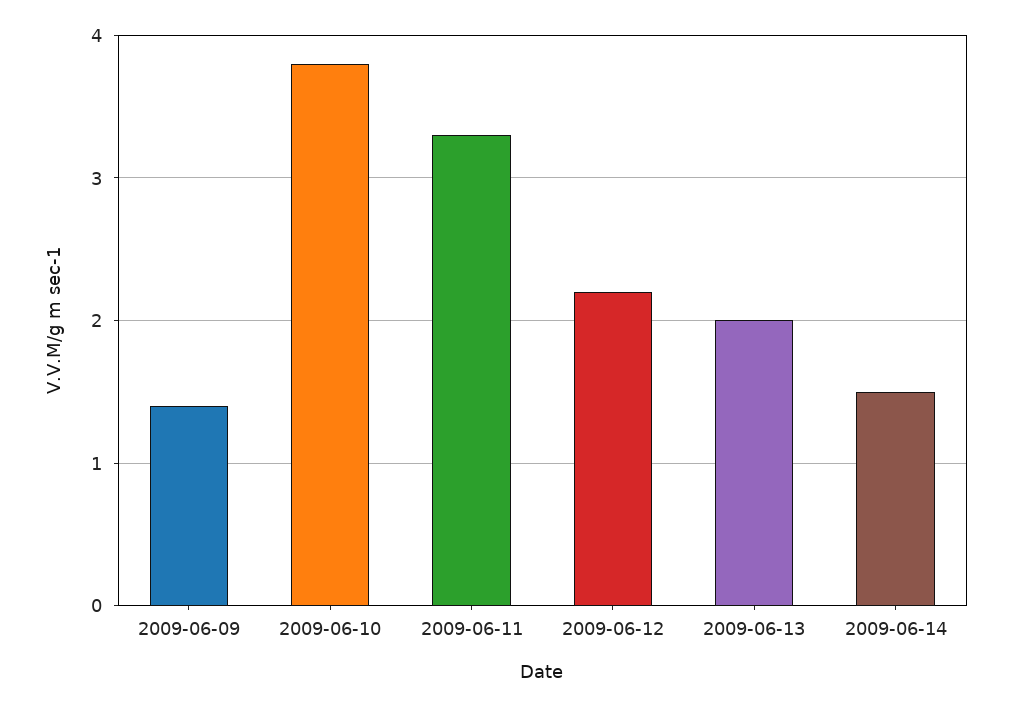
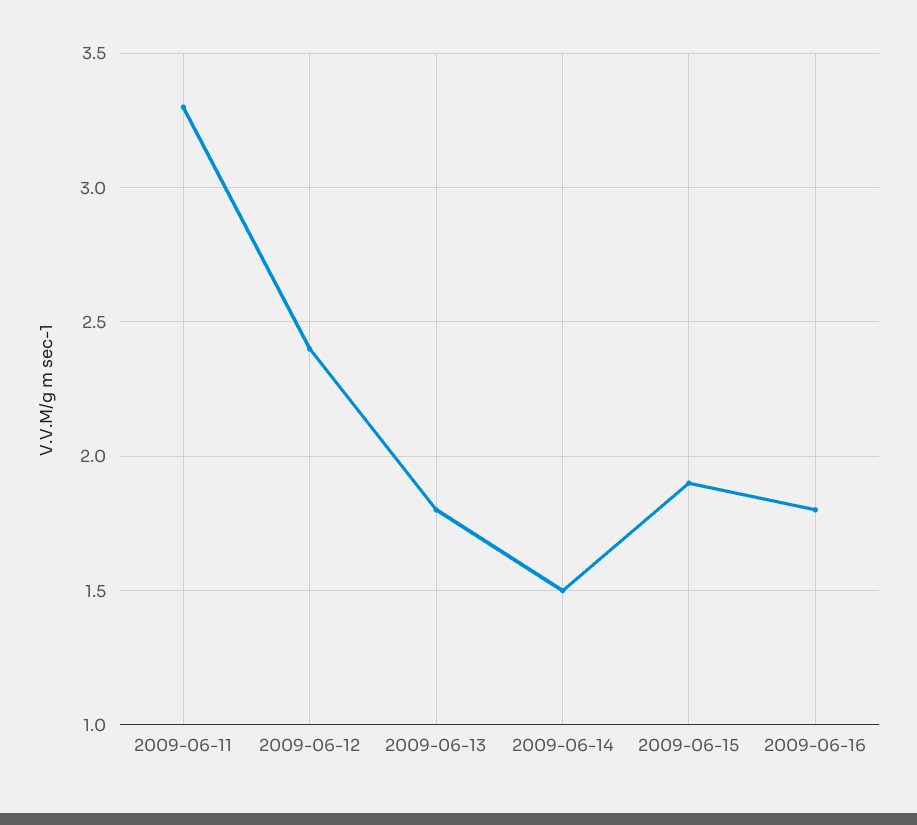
2009-06-09: 1.4 -> none
2009-06-10: 3.8 -> none
2009-06-12: 2.2 -> 2.4
2009-06-13: 2 -> 1.8
2009-06-15: none -> 1.9
2009-06-16: none -> 1.8

